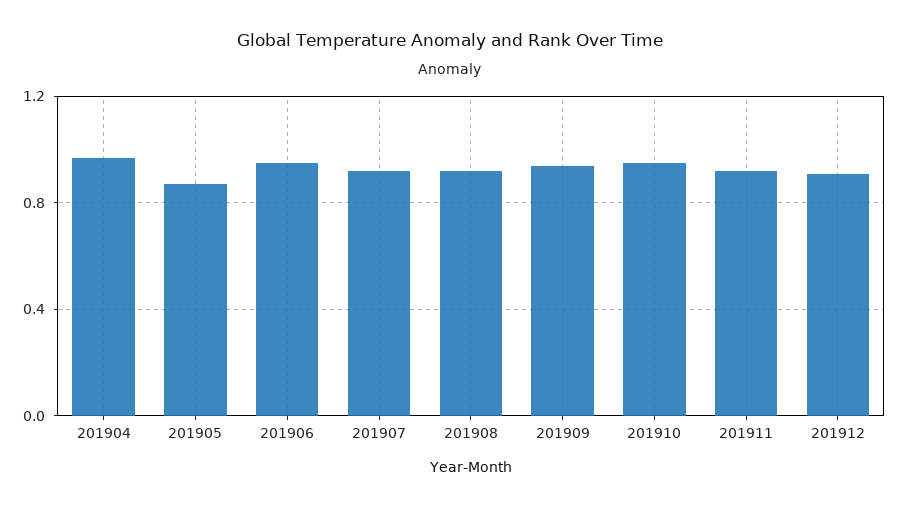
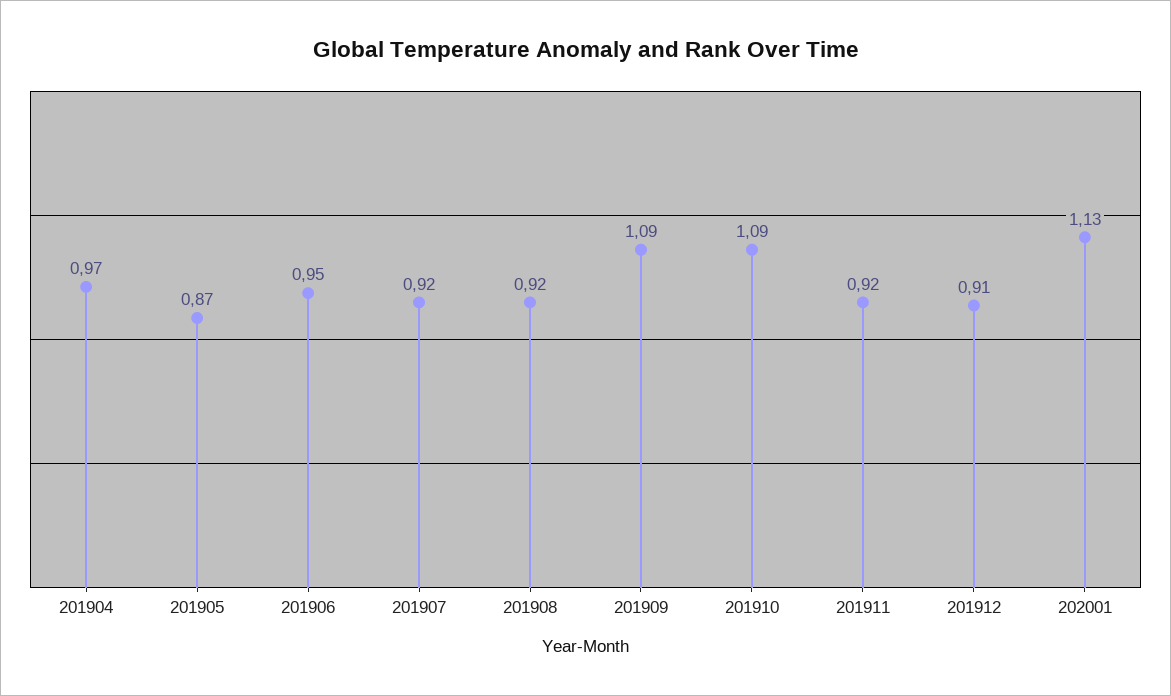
201909: 0.95 -> 1.09
201910: 0.95 -> 1.09
202001: none -> 1.13

